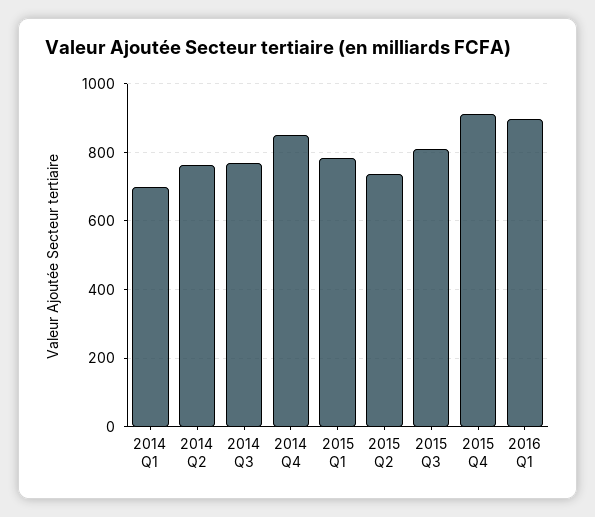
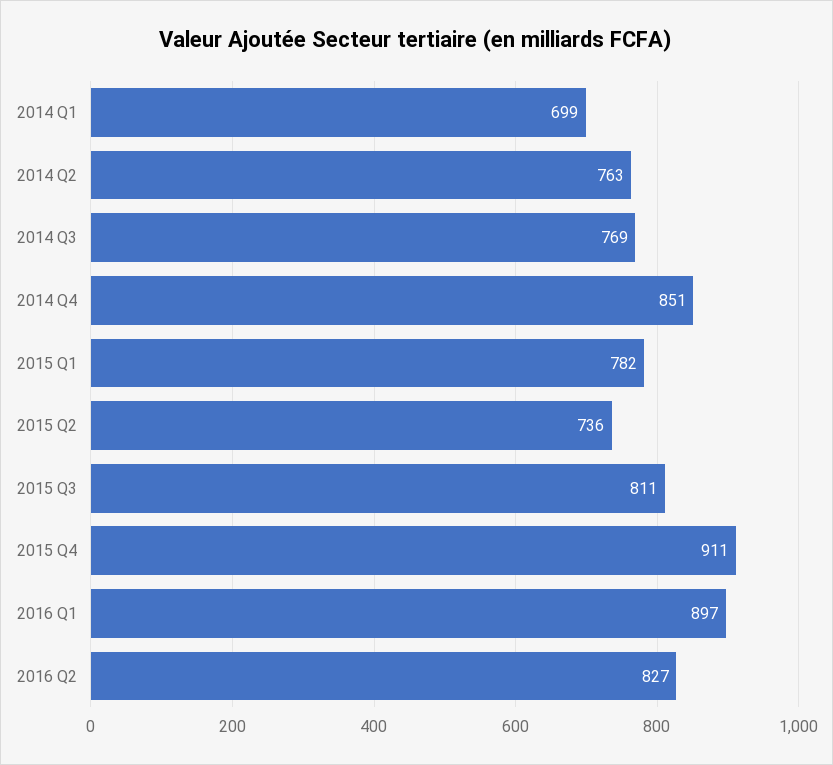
2016 Q2: none -> 827

